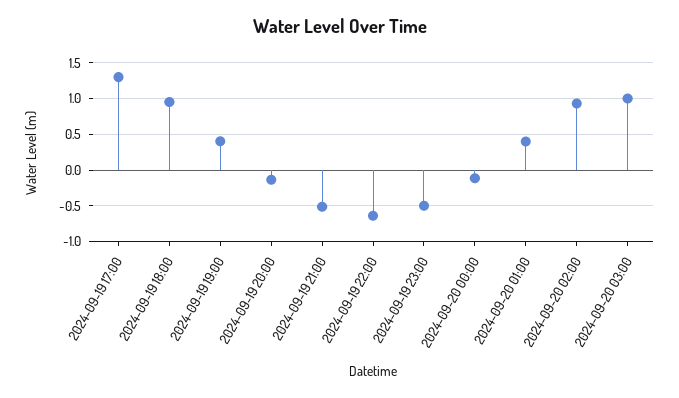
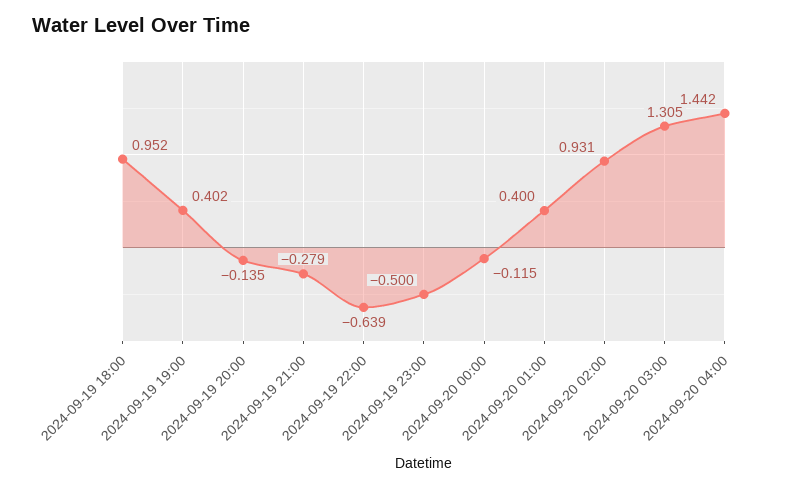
2024-09-19 17:00: 1.3 -> none
2024-09-19 21:00: -0.5 -> -0.279
2024-09-20 03:00: 1 -> 1.305
2024-09-20 04:00: none -> 1.442

